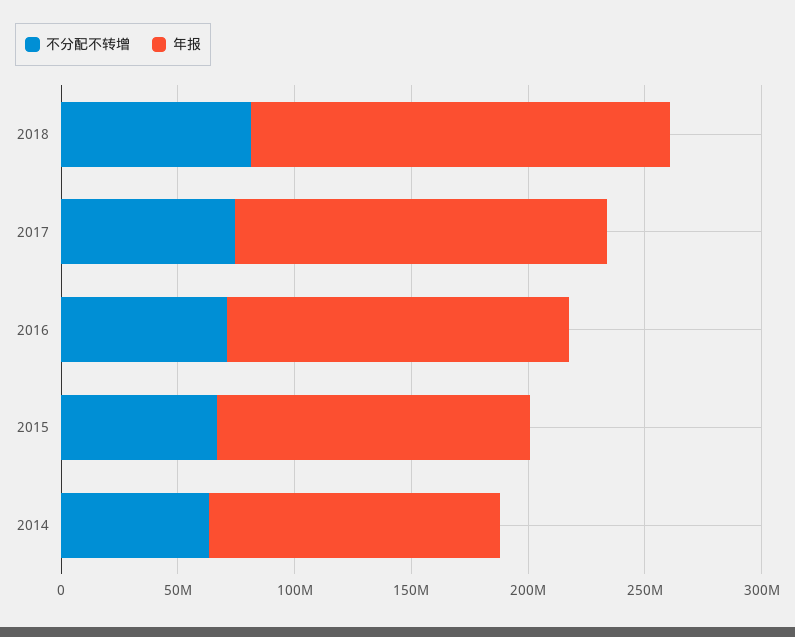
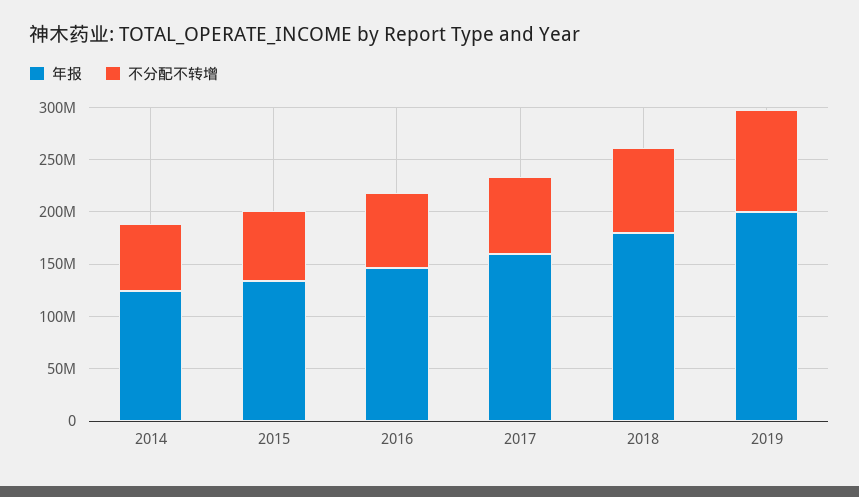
年报, 2019: none -> 200000000
不分配不转增, 2019: none -> 100000000

